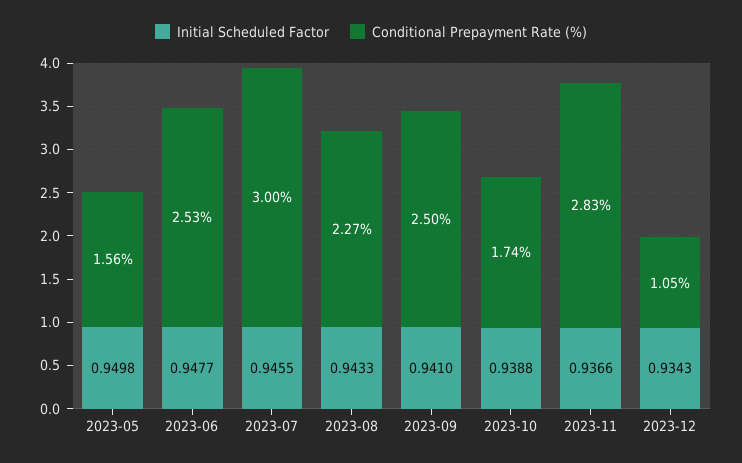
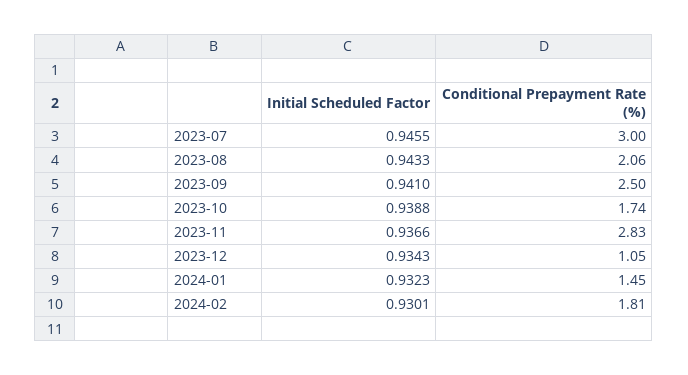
Initial Scheduled Factor, 2023-05: 0.9498 -> none
Conditional Prepayment Rate (%), 2023-05: 1.56 -> none
Initial Scheduled Factor, 2023-06: 0.9477 -> none
Conditional Prepayment Rate (%), 2023-06: 2.53 -> none
Conditional Prepayment Rate (%), 2023-08: 2.27 -> 2.06
Initial Scheduled Factor, 2024-01: none -> 0.9323
Conditional Prepayment Rate (%), 2024-01: none -> 1.45
Initial Scheduled Factor, 2024-02: none -> 0.9301
Conditional Prepayment Rate (%), 2024-02: none -> 1.81

